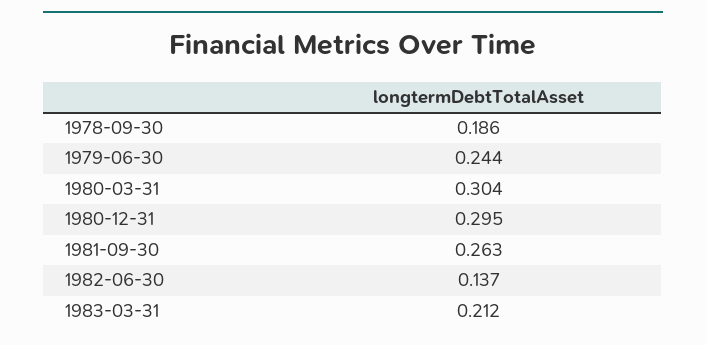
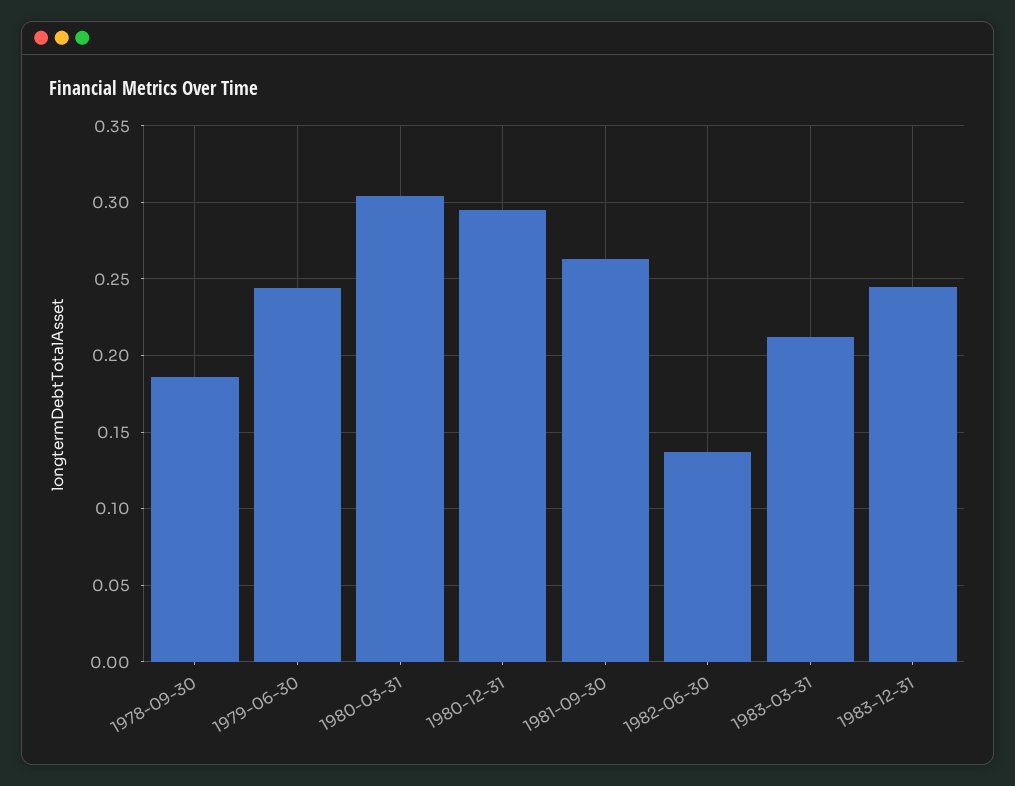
1983-12-31: none -> 0.245

